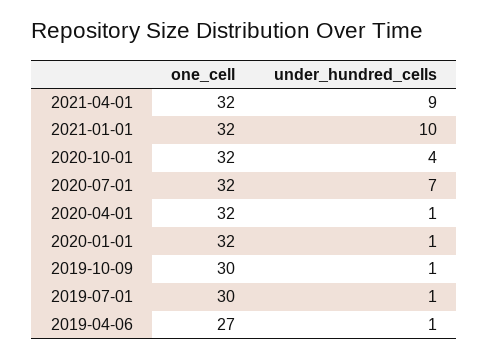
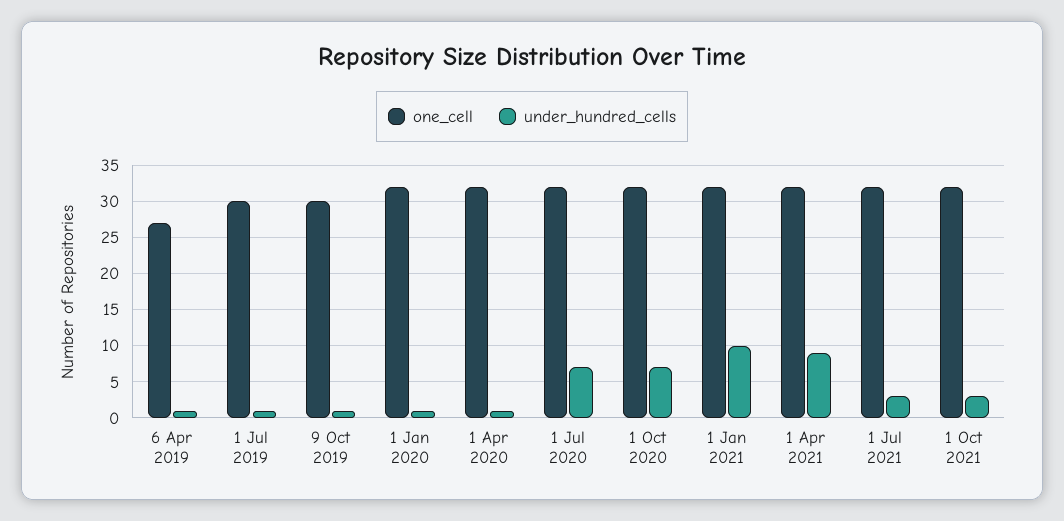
under_hundred_cells, 2020-10-01: 4 -> 7
one_cell, 1 Jul 2021: none -> 32
under_hundred_cells, 1 Jul 2021: none -> 3
one_cell, 1 Oct 2021: none -> 32
under_hundred_cells, 1 Oct 2021: none -> 3

